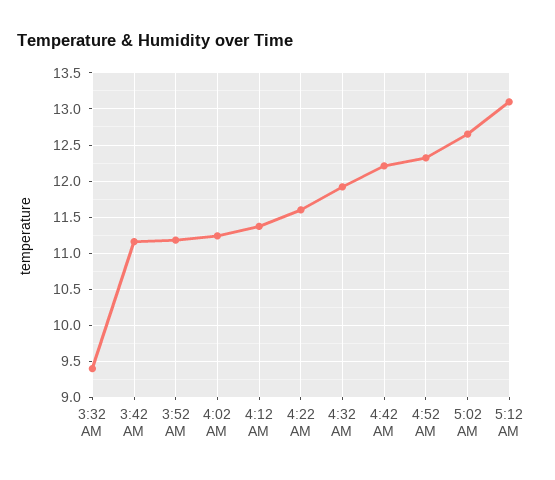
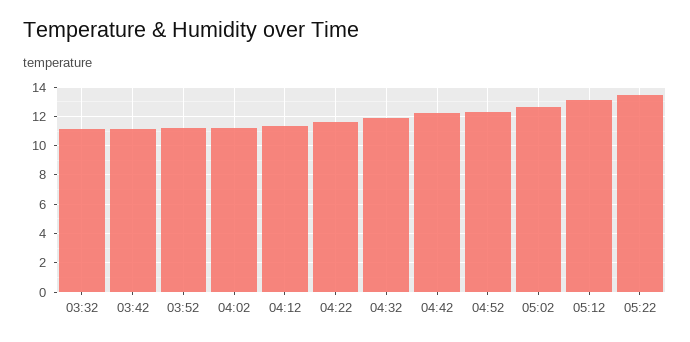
3:32 AM: 9.4 -> 11
05:22: none -> 13.5

